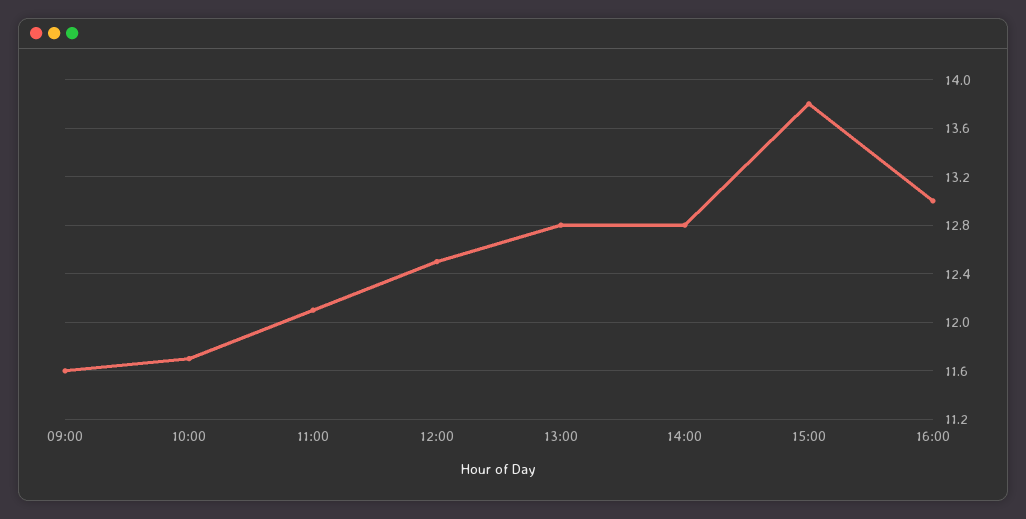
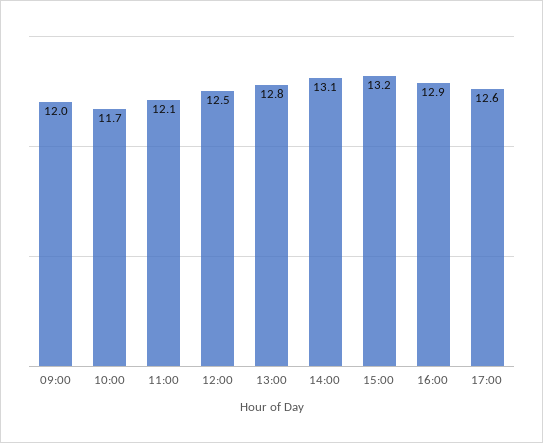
09:00: 11.6 -> 12
14:00: 12.8 -> 13.1
15:00: 13.8 -> 13.2
16:00: 13 -> 12.9
17:00: none -> 12.6

